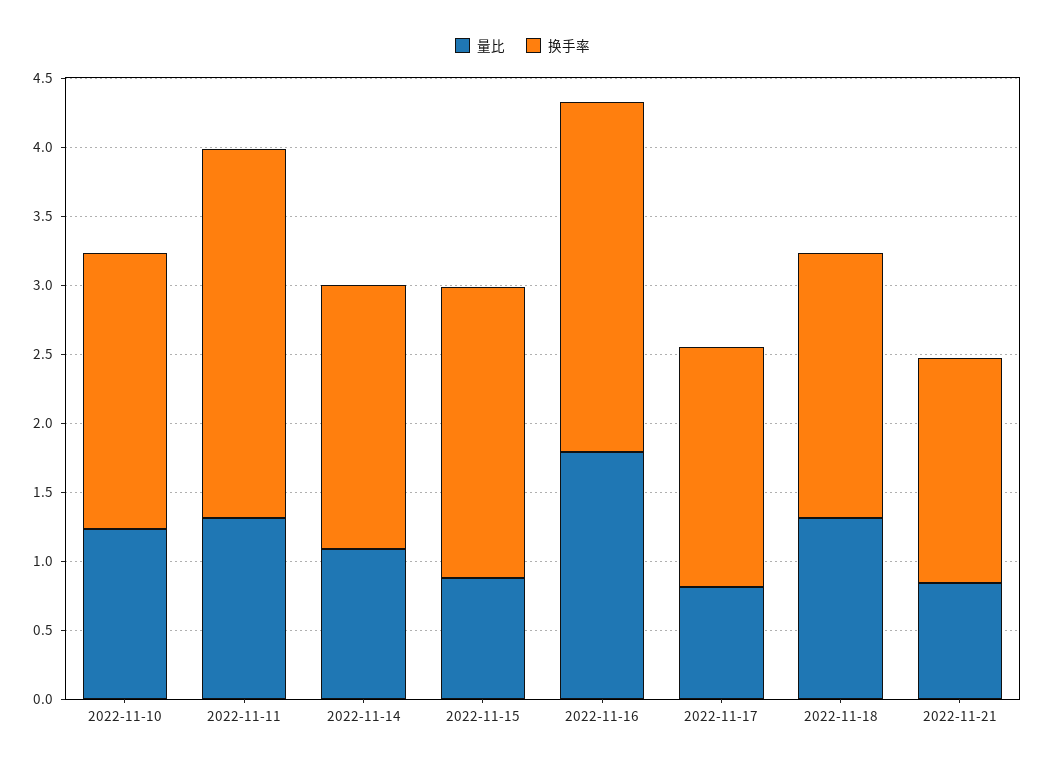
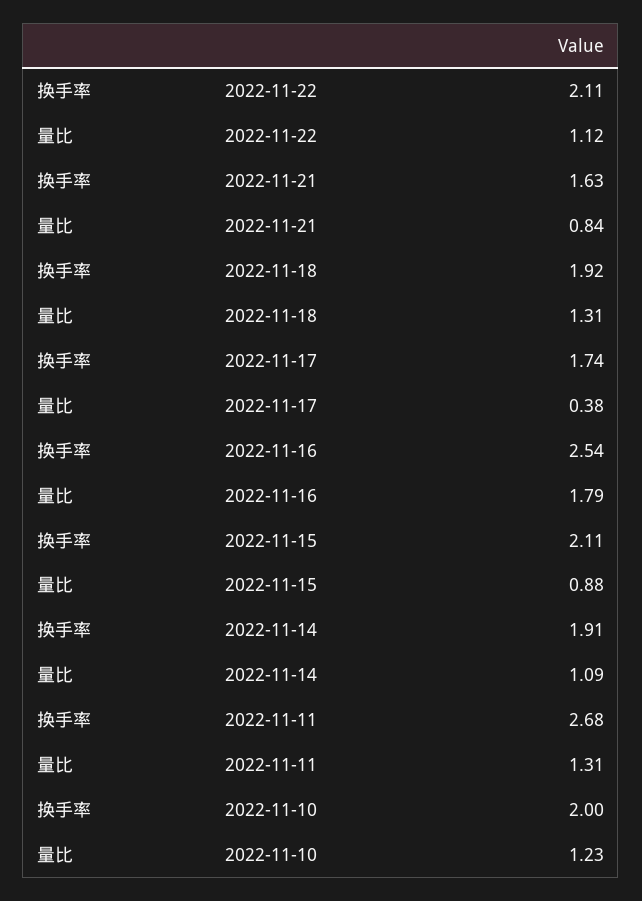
量比, 2022-11-17: 0.8 -> 0.38
换手率, 2022-11-22: none -> 2.11
量比, 2022-11-22: none -> 1.12

